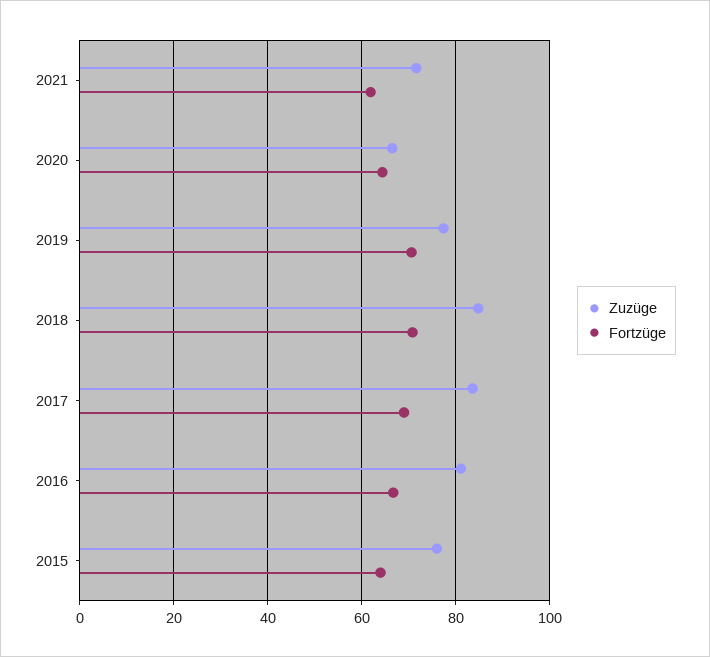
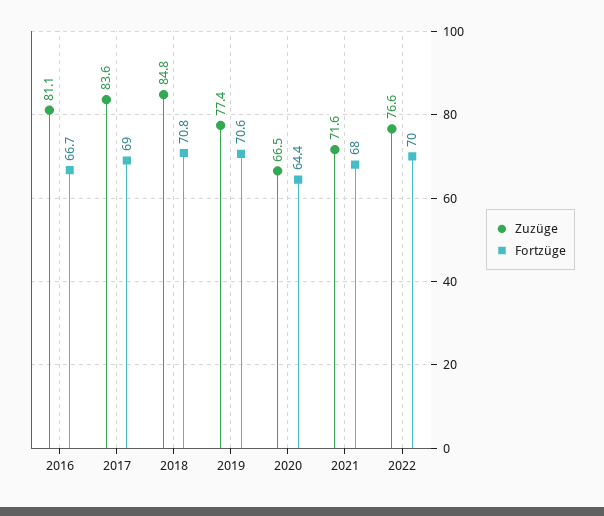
Fortzüge, 2021: 62 -> 68
Zuzüge, 2015: 76 -> none
Fortzüge, 2015: 64 -> none
Zuzüge, 2022: none -> 76.6
Fortzüge, 2022: none -> 70

